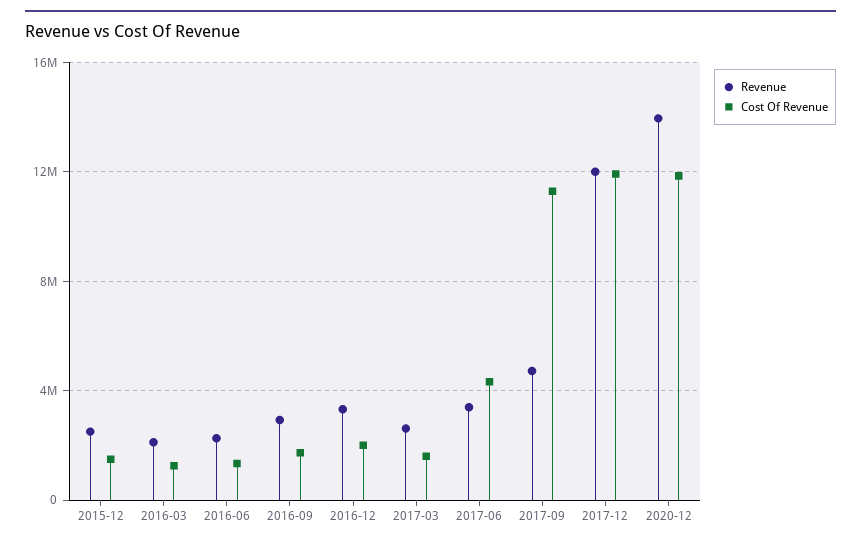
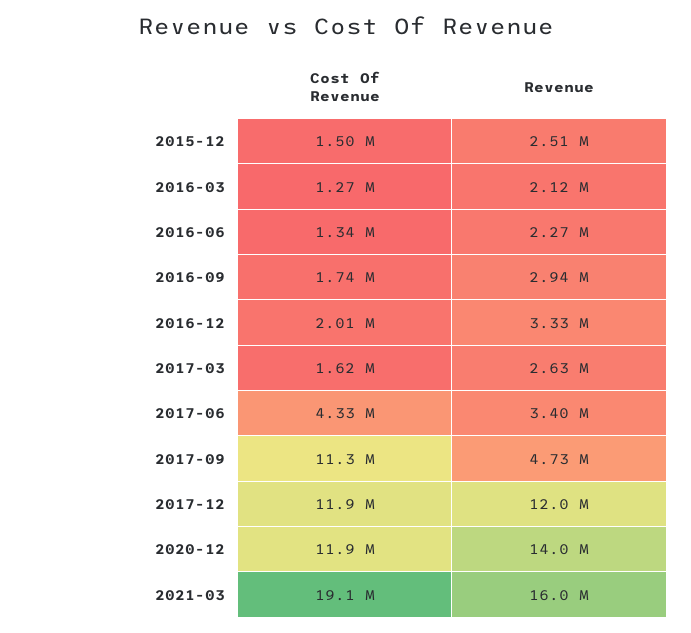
Cost Of Revenue, 2021-03: none -> 19100000
Revenue, 2021-03: none -> 16000000

